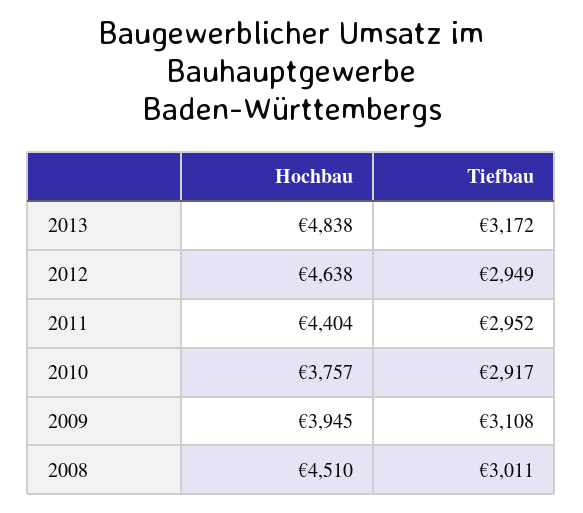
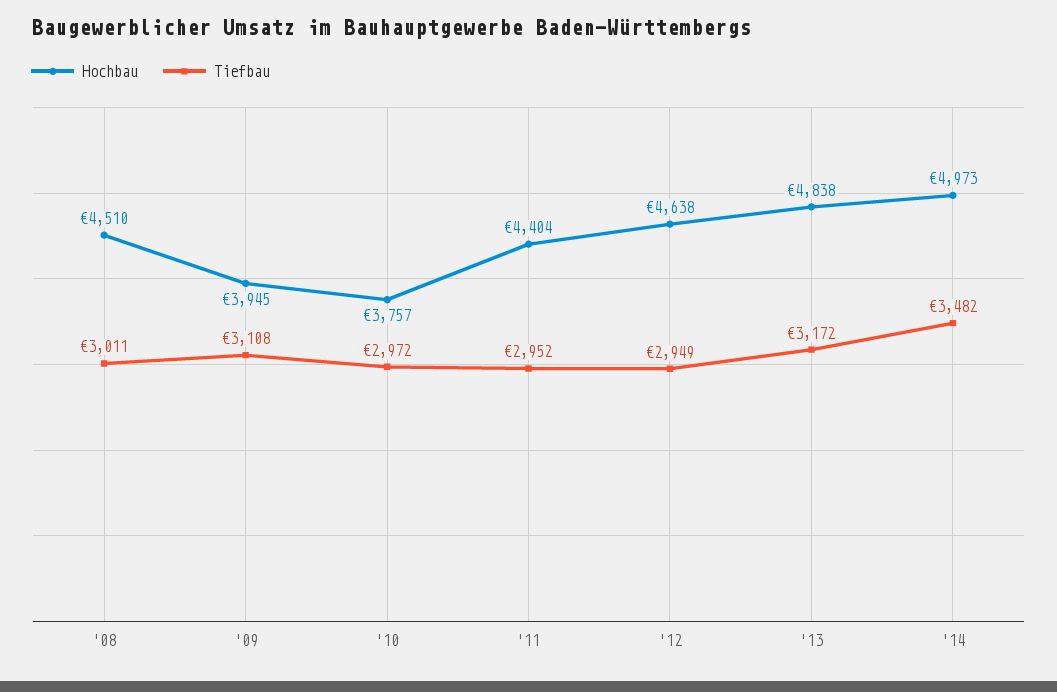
Tiefbau, 2010: 2917 -> 2972
Hochbau, '14: none -> 4973
Tiefbau, '14: none -> 3482

